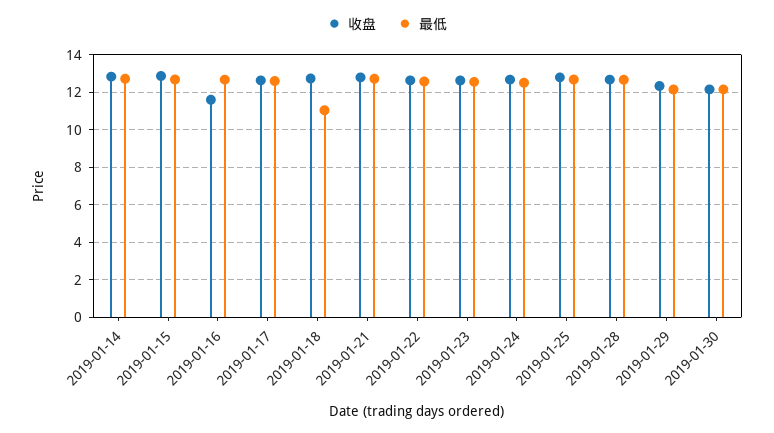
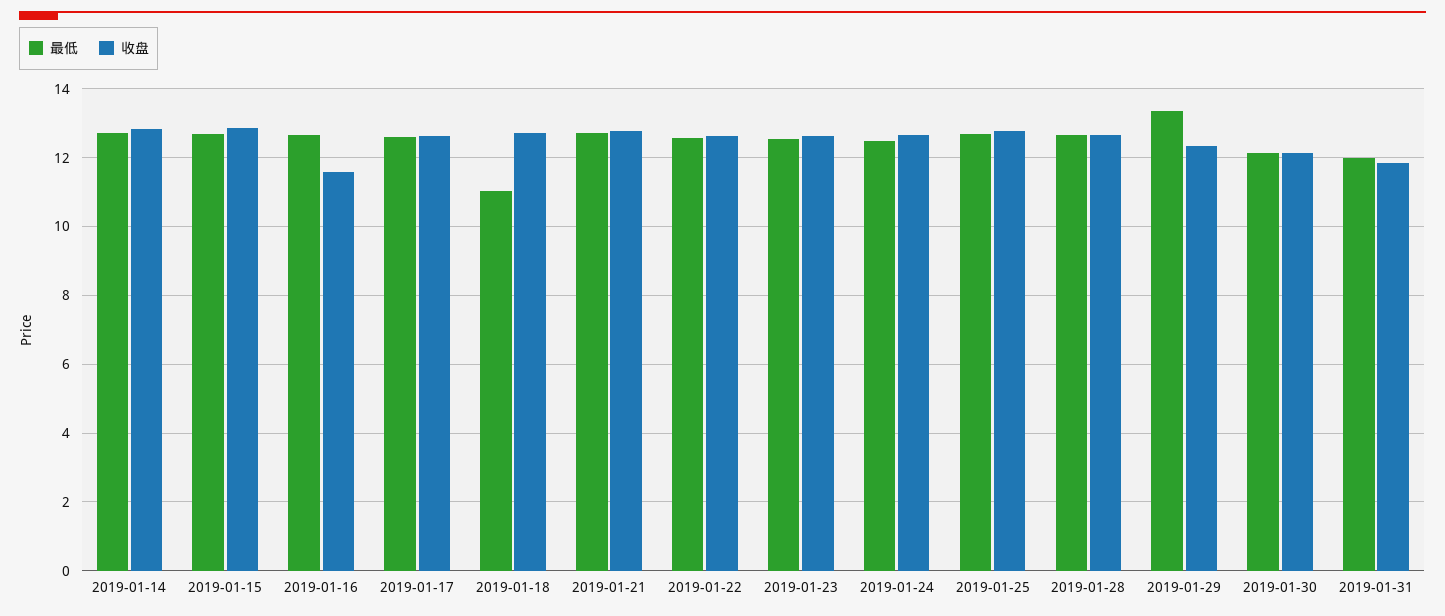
最低, 2019-01-29: 12 -> 13.4
最低, 2019-01-31: none -> 12
收盘, 2019-01-31: none -> 11.8

